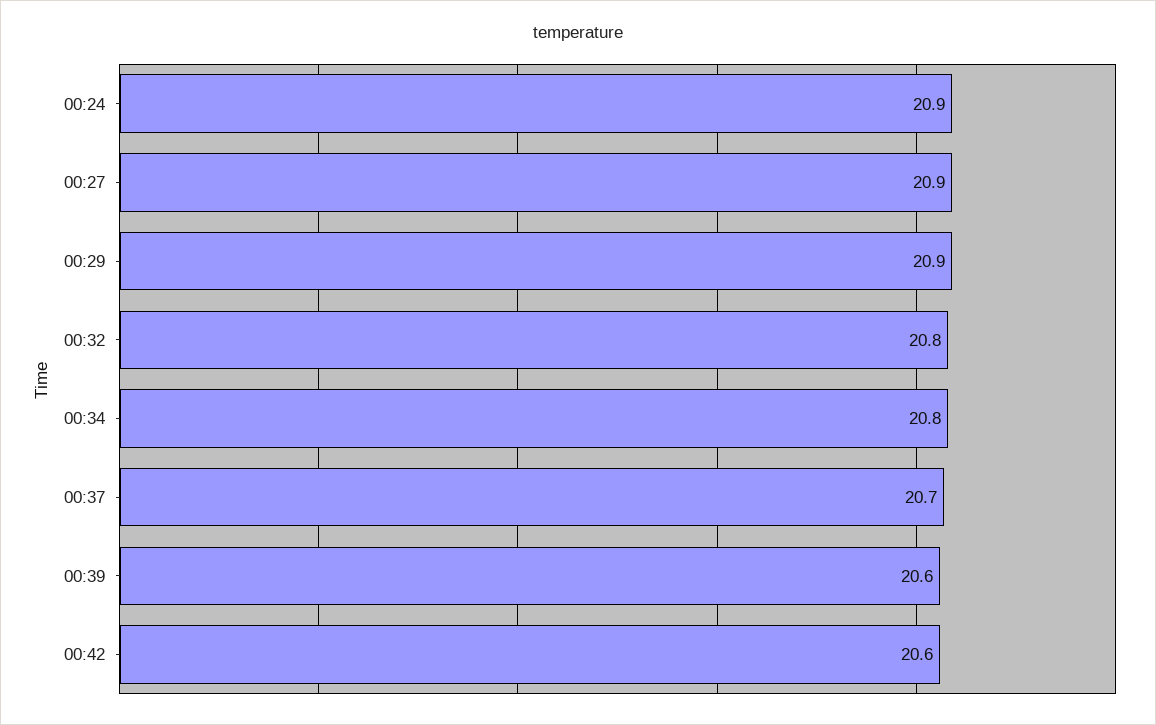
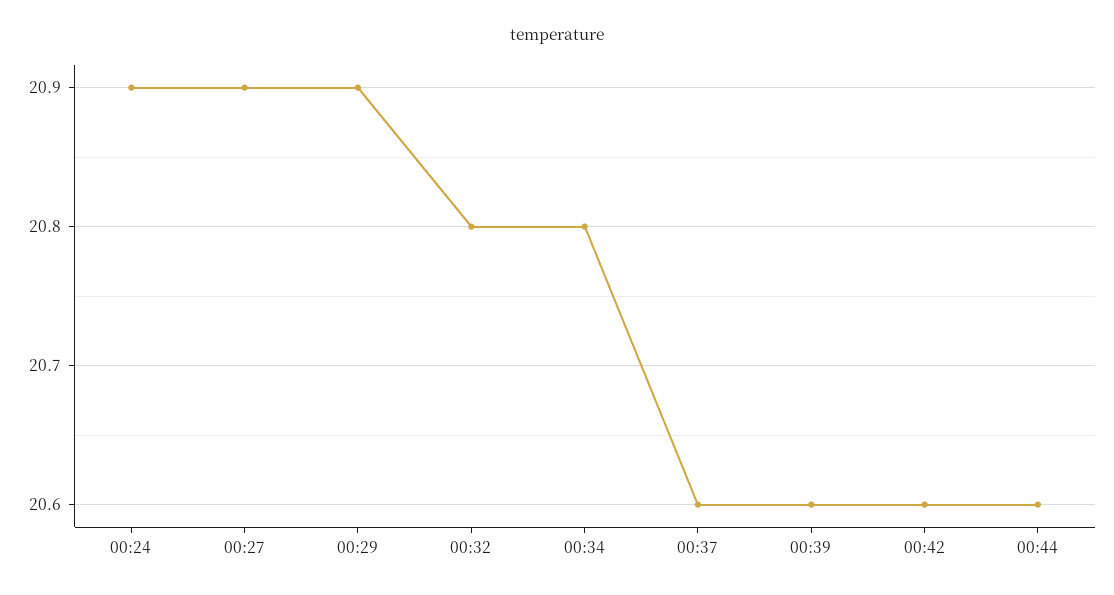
00:37: 20.7 -> 20.6
00:44: none -> 20.6

